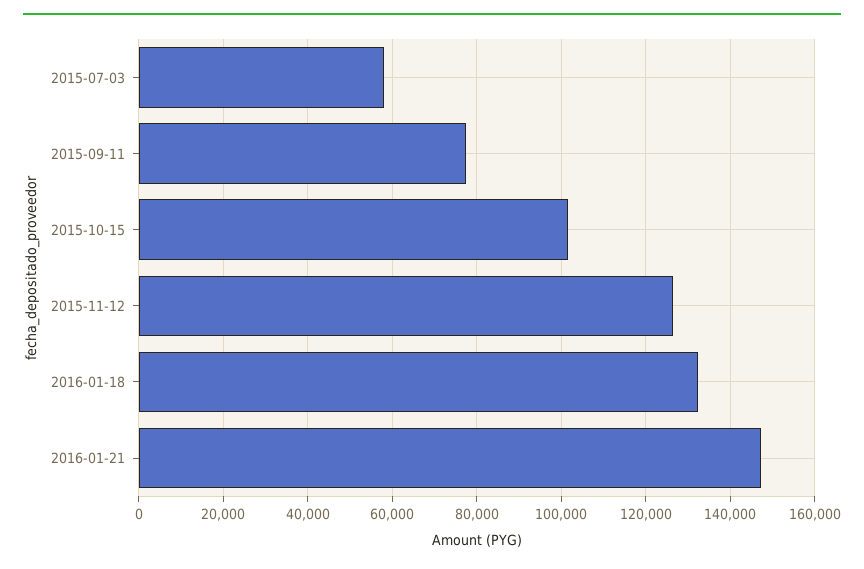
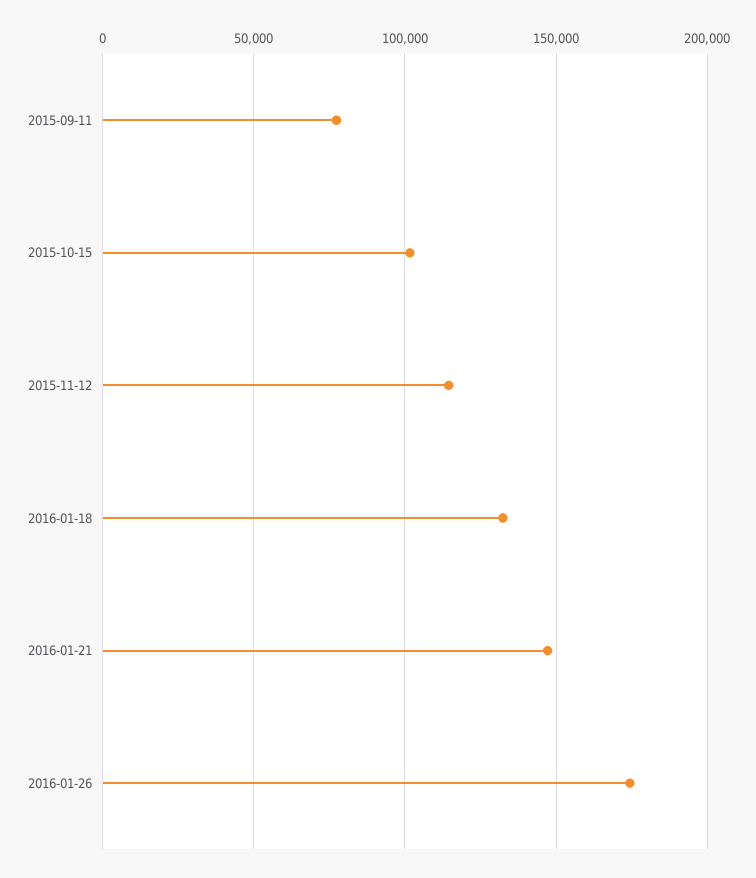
2015-07-03: 58000 -> none
2015-11-12: 126000 -> 115000
2016-01-26: none -> 175000

